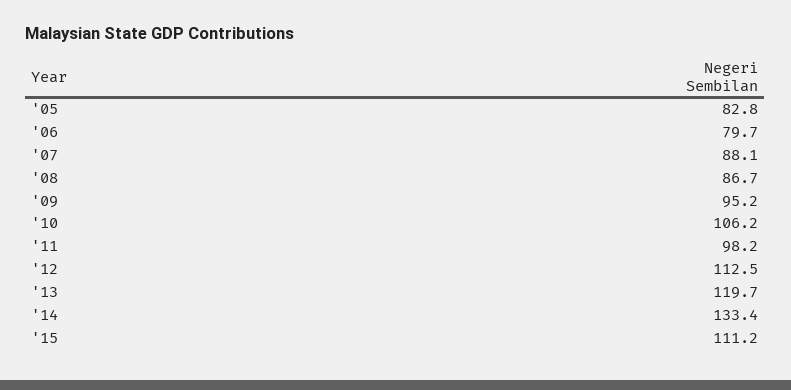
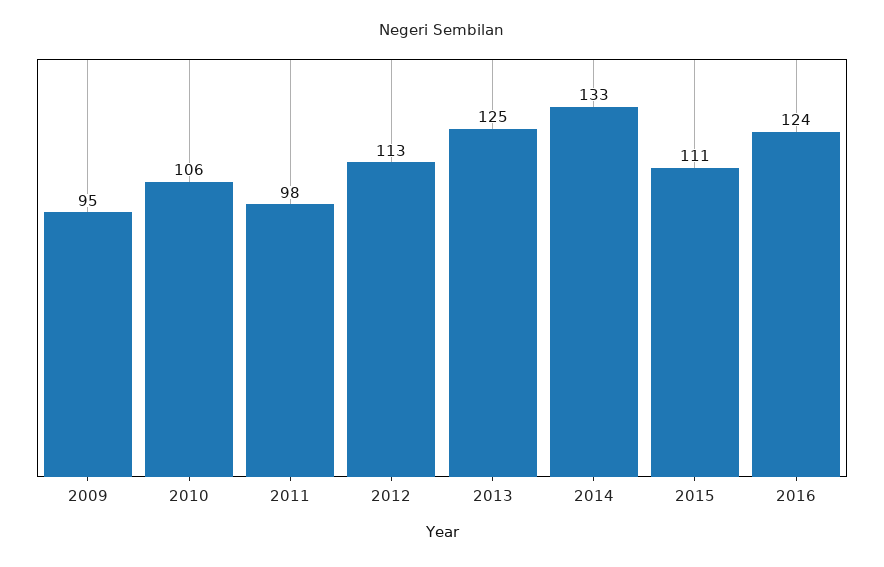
'05: 82.8 -> none
'06: 79.7 -> none
'07: 88.1 -> none
'08: 86.7 -> none
'13: 119.7 -> 125
2016: none -> 124

